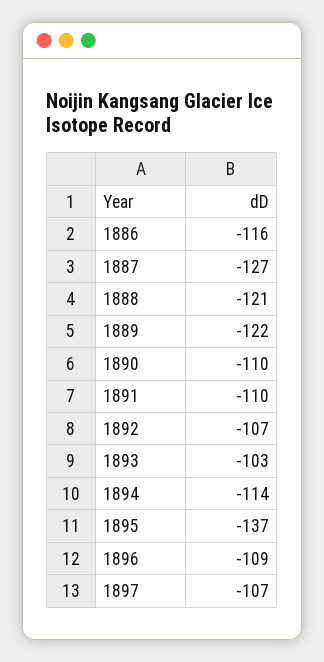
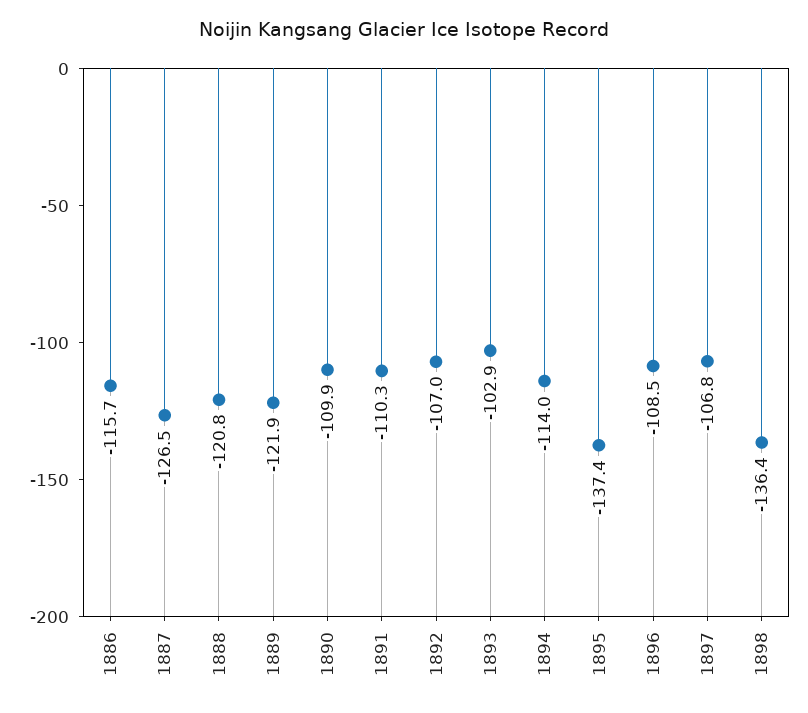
1898: none -> -136.4

